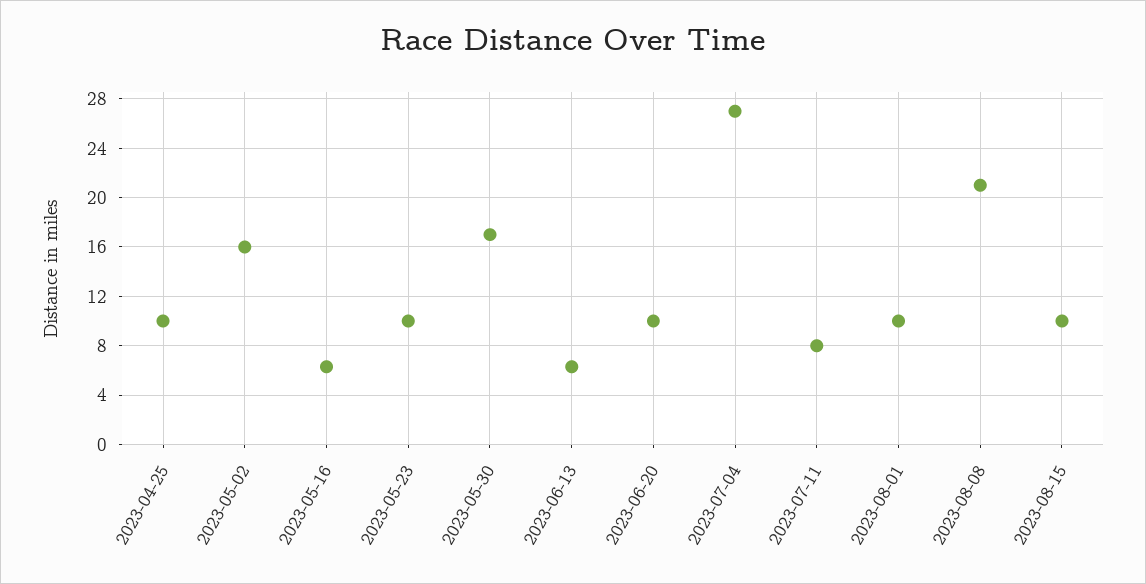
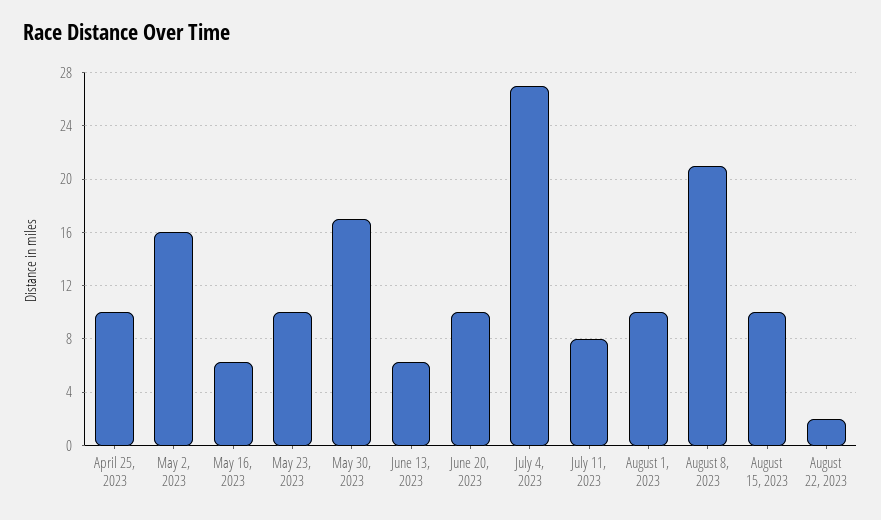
August 22, 2023: none -> 2

